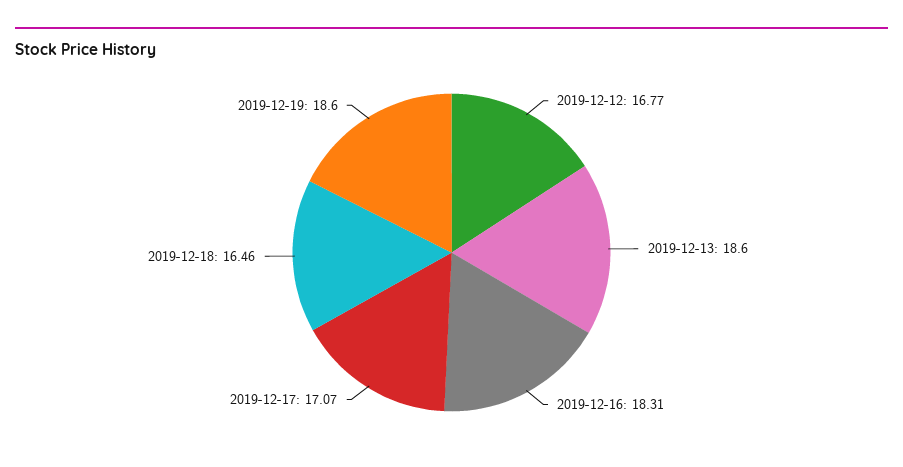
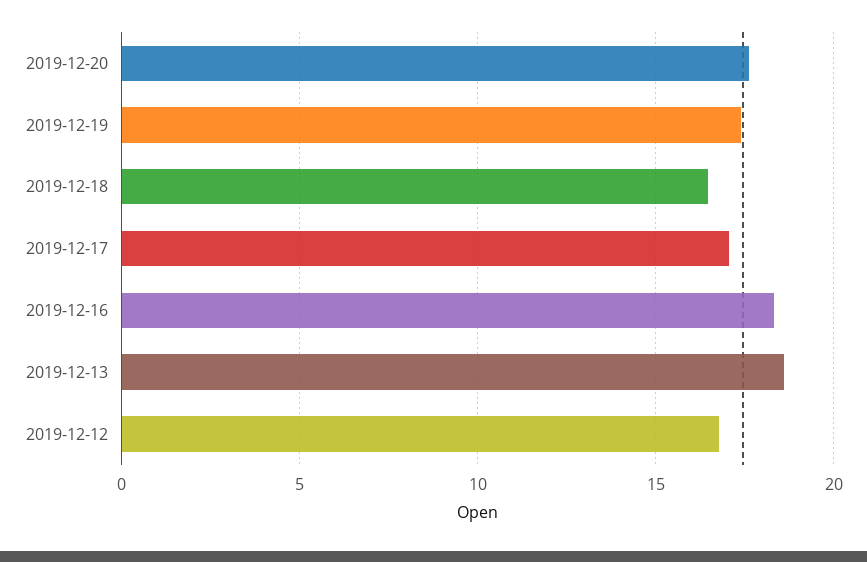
2019-12-19: 18.6 -> 17.5
2019-12-20: none -> 17.5

